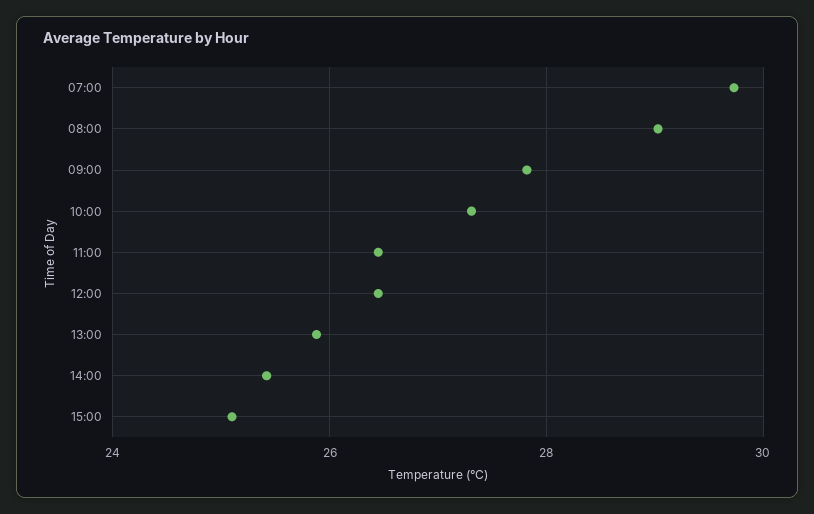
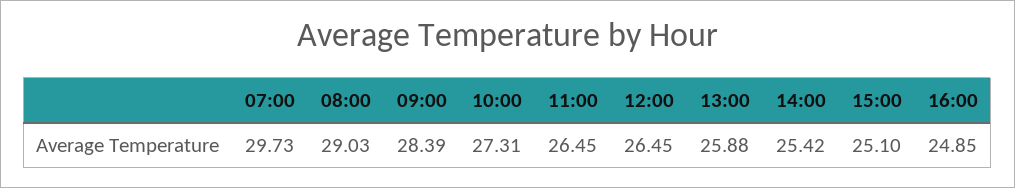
09:00: 27.8 -> 28.39
16:00: none -> 24.85

